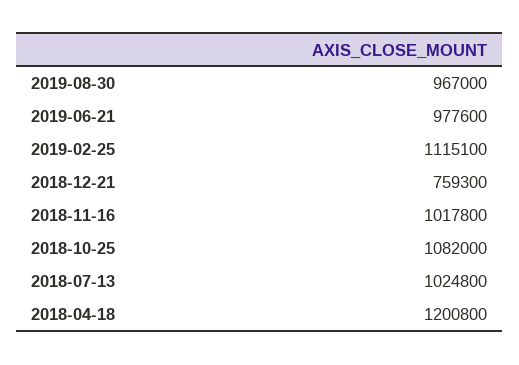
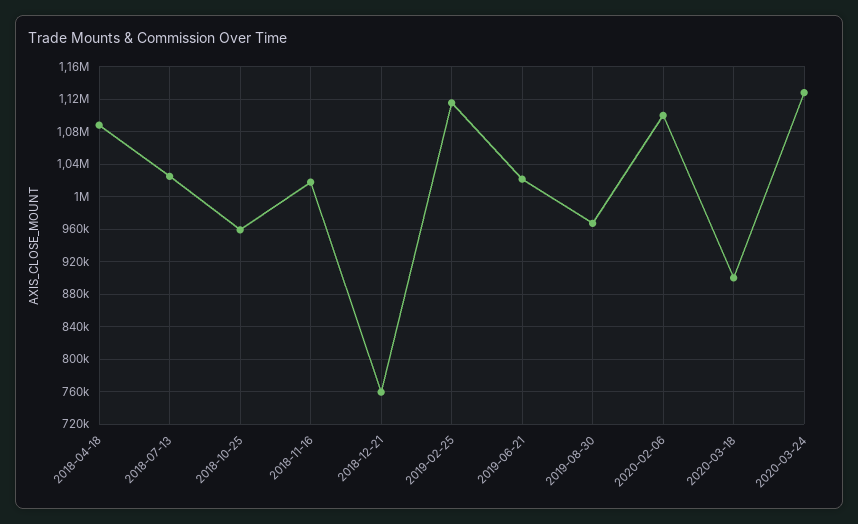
2019-06-21: 977600 -> 1020000
2018-10-25: 1082000 -> 960000
2018-04-18: 1200800 -> 1090000
2020-02-06: none -> 1100000
2020-03-18: none -> 900000
2020-03-24: none -> 1130000

